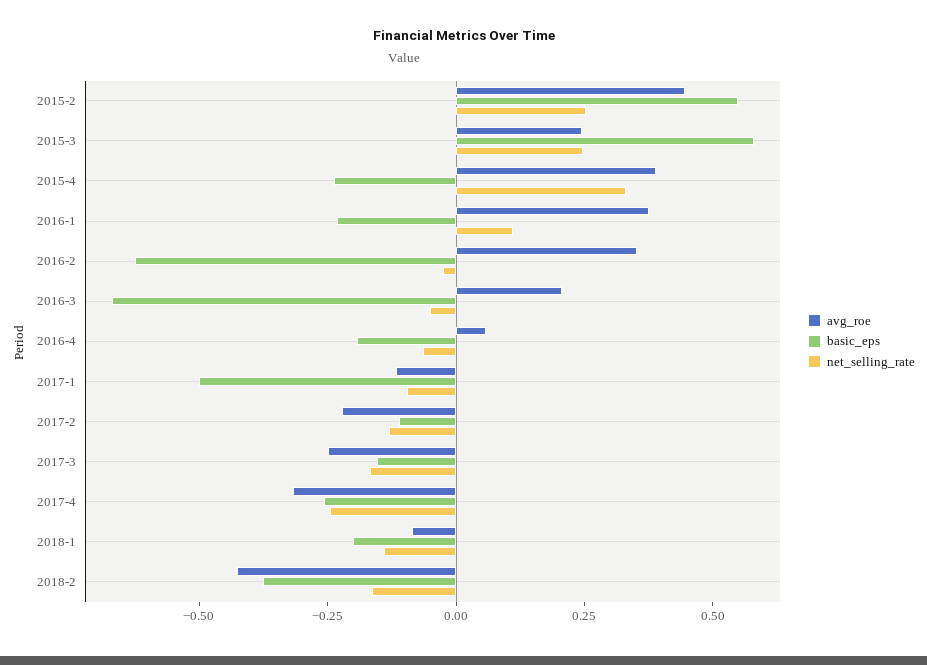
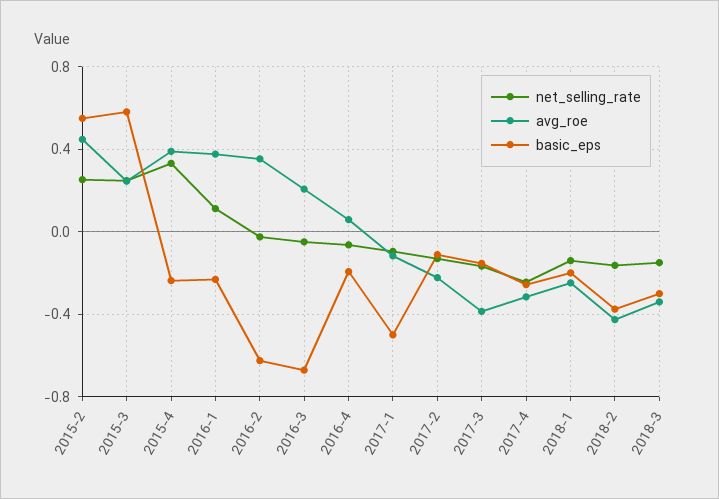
avg_roe, 2017-3: -0.25 -> -0.4
avg_roe, 2018-1: -0.1 -> -0.25
net_selling_rate, 2018-3: none -> -0.15
avg_roe, 2018-3: none -> -0.35
basic_eps, 2018-3: none -> -0.3

